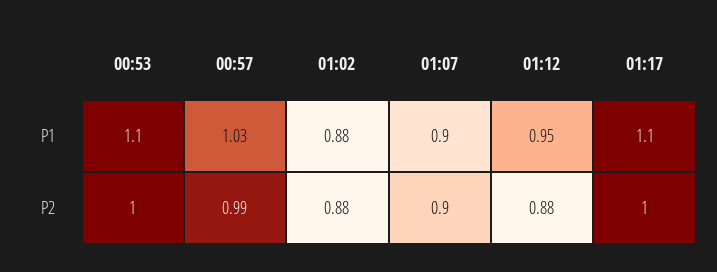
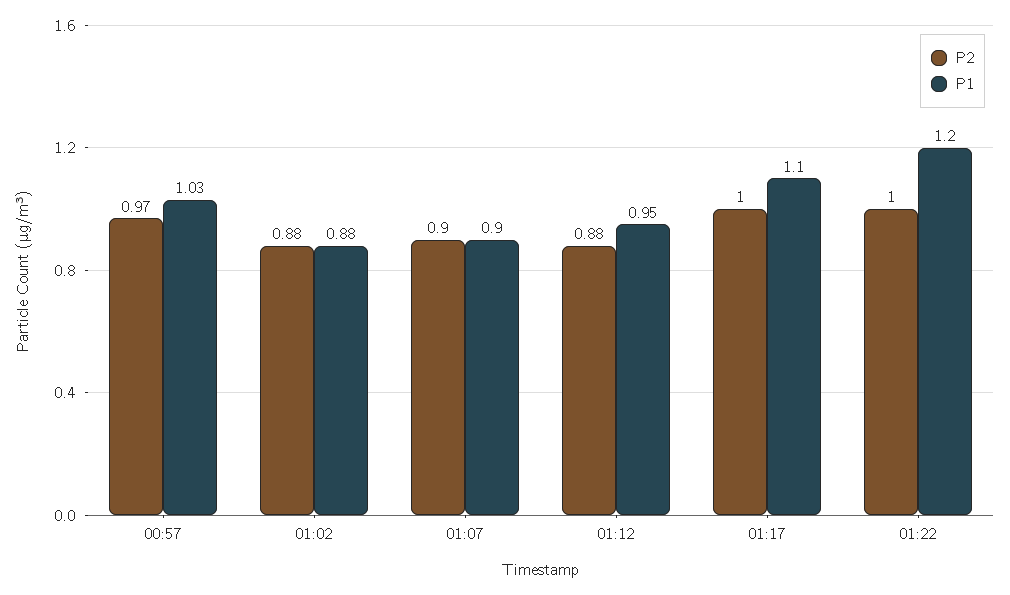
P1, 00:53: 1.1 -> none
P2, 00:53: 1 -> none
P2, 00:57: 0.99 -> 0.97
P2, 01:22: none -> 1
P1, 01:22: none -> 1.2

